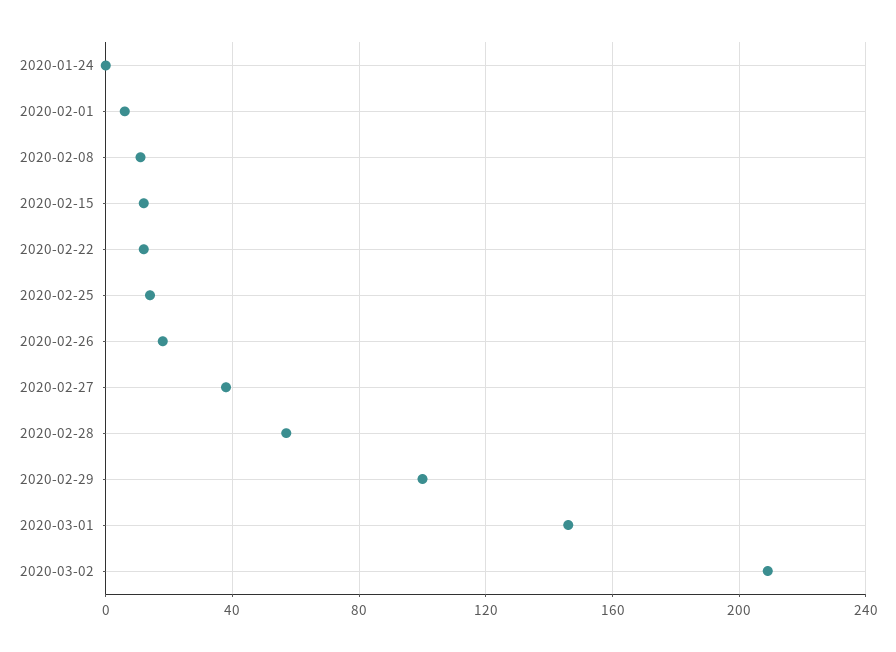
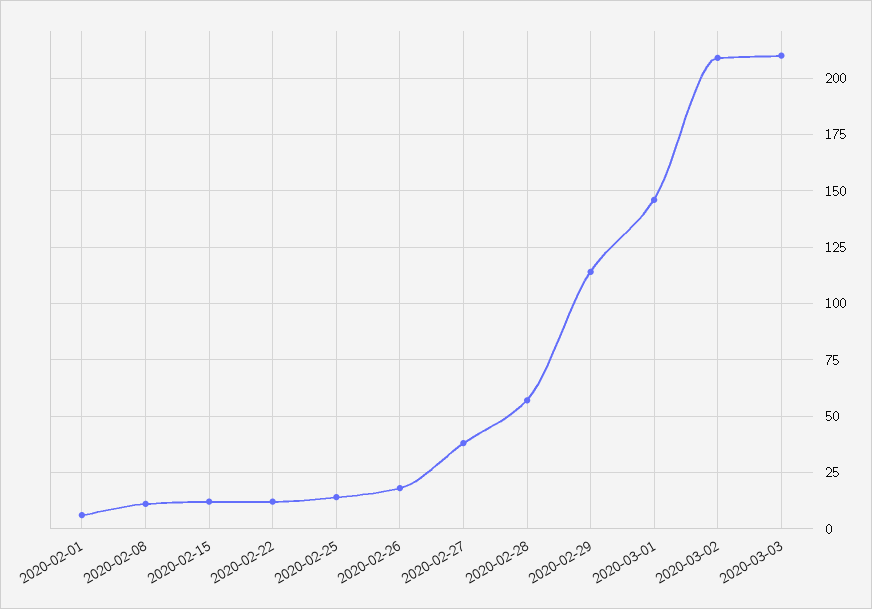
2020-01-24: 0 -> none
2020-02-29: 100 -> 115
2020-03-03: none -> 210

